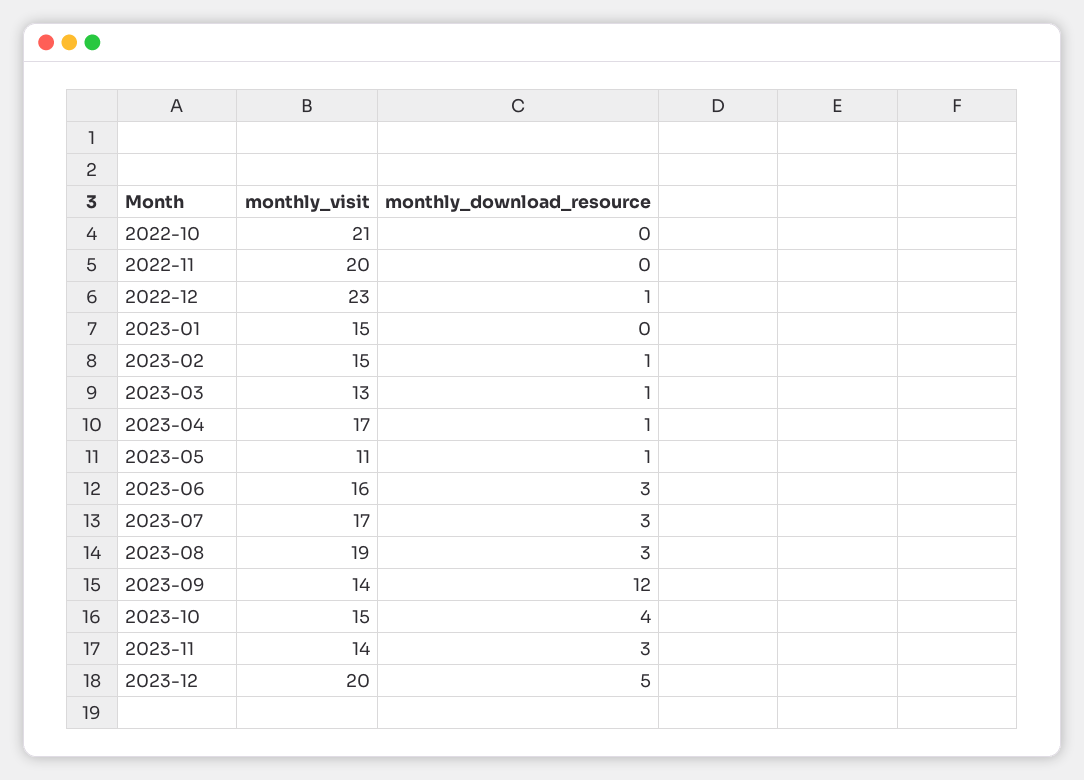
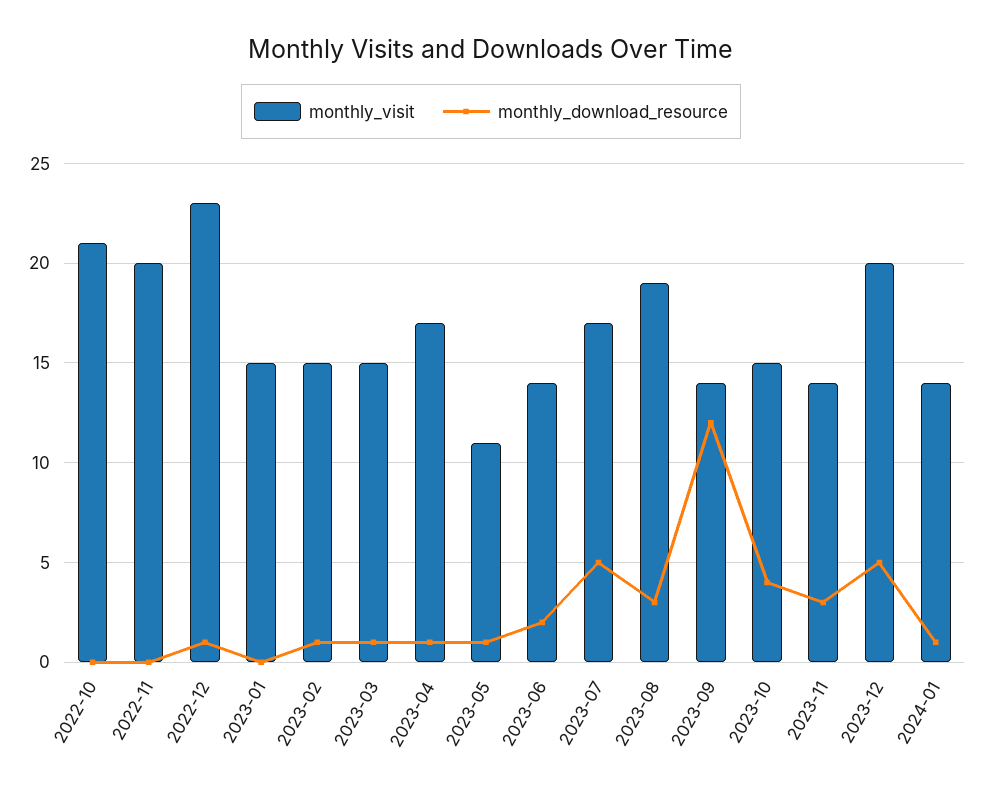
monthly_visit, 2023-03: 13 -> 15
monthly_visit, 2023-06: 16 -> 14
monthly_download_resource, 2023-06: 3 -> 2
monthly_download_resource, 2023-07: 3 -> 5
monthly_visit, 2024-01: none -> 14
monthly_download_resource, 2024-01: none -> 1

